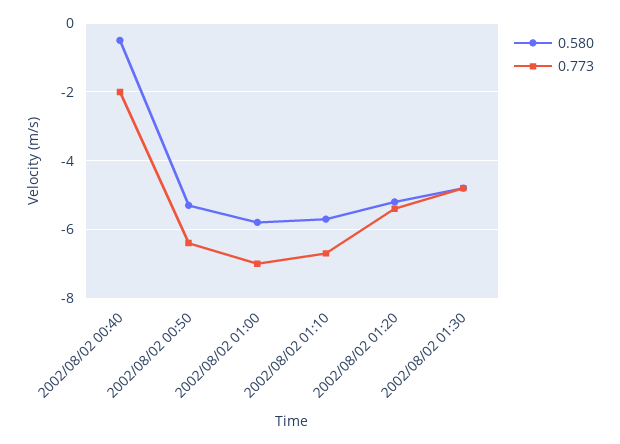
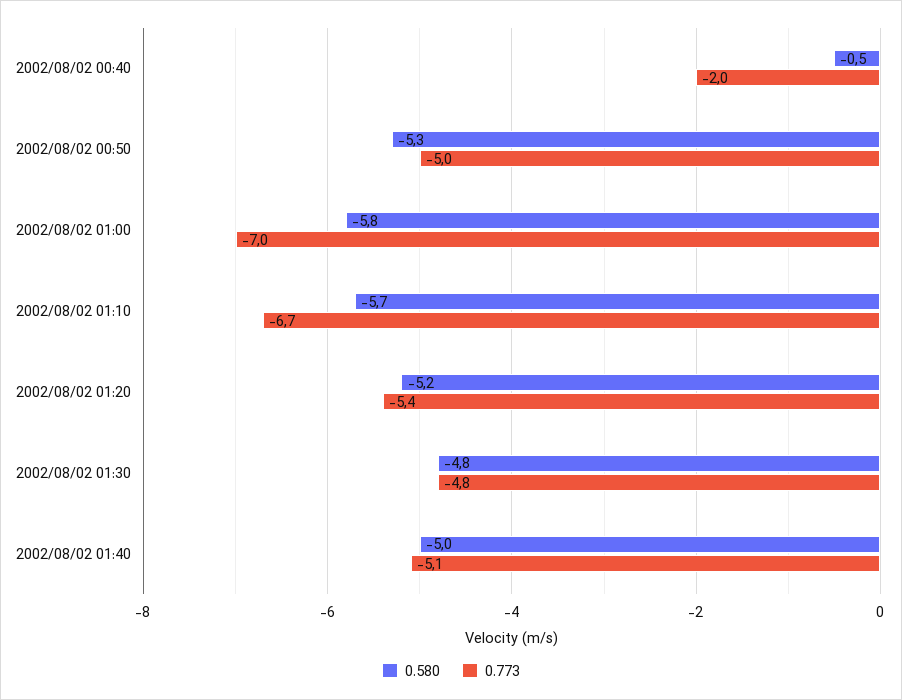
0.773, 2002/08/02 00:50: -6.5 -> -5
0.580, 2002/08/02 01:40: none -> -5
0.773, 2002/08/02 01:40: none -> -5.1

